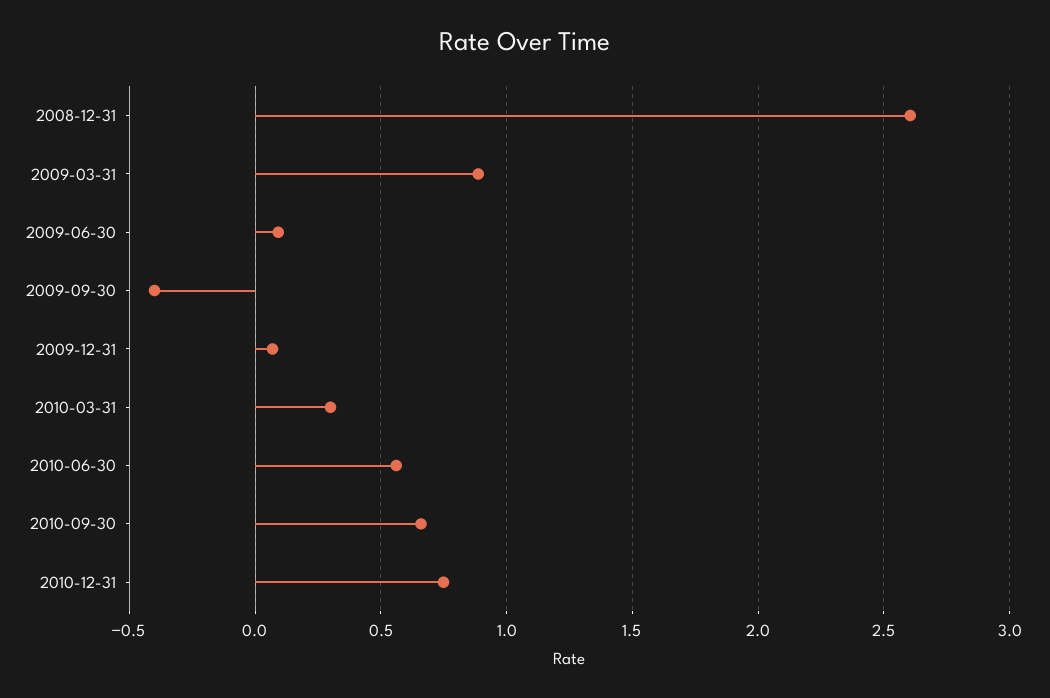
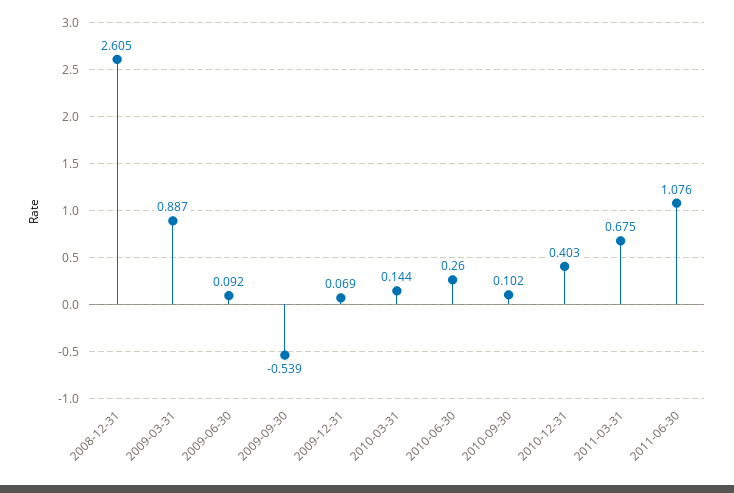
2009-09-30: -0.4 -> -0.539
2010-03-31: 0.3 -> 0.144
2010-06-30: 0.55 -> 0.26
2010-09-30: 0.65 -> 0.102
2010-12-31: 0.75 -> 0.403
2011-03-31: none -> 0.675
2011-06-30: none -> 1.076

